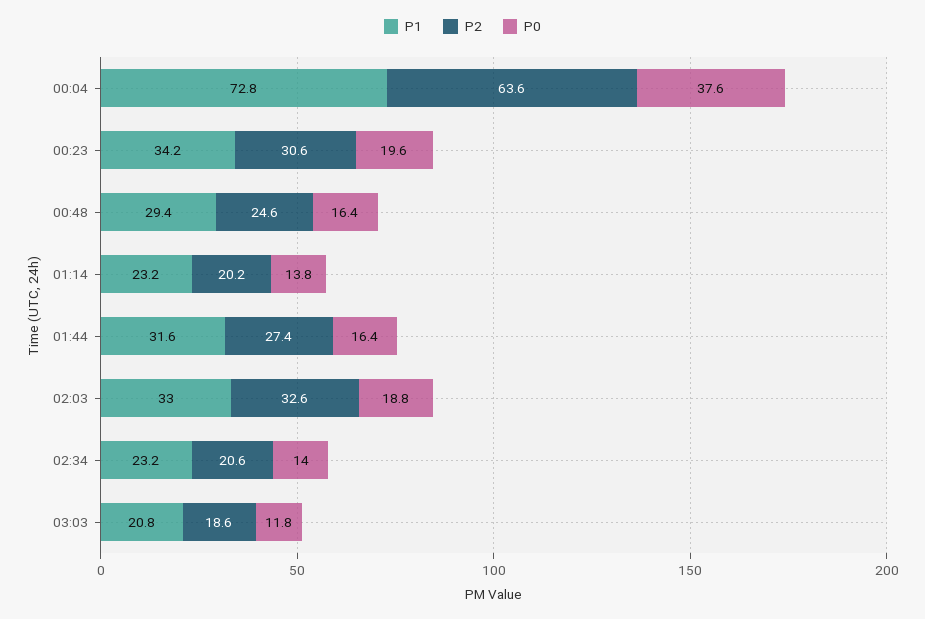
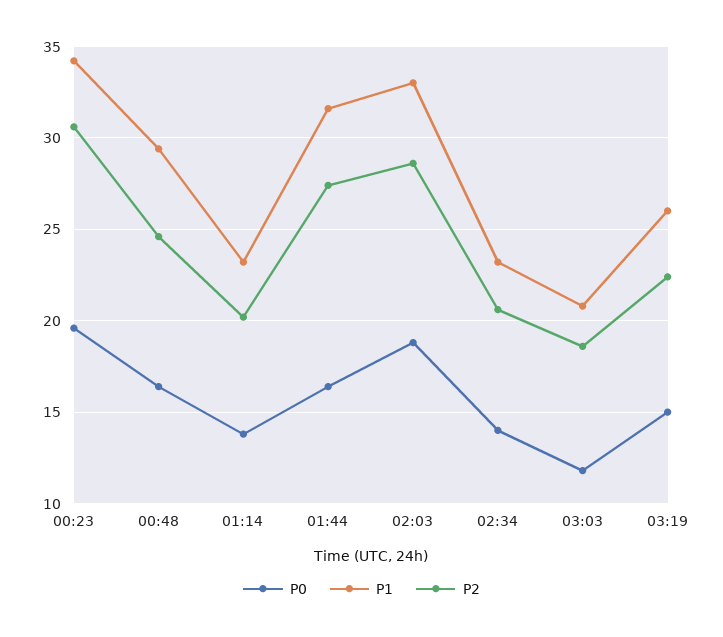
P1, 00:04: 72.8 -> none
P2, 00:04: 63.6 -> none
P0, 00:04: 37.6 -> none
P2, 02:03: 32.6 -> 28.5
P0, 03:19: none -> 15
P1, 03:19: none -> 26
P2, 03:19: none -> 22.5

